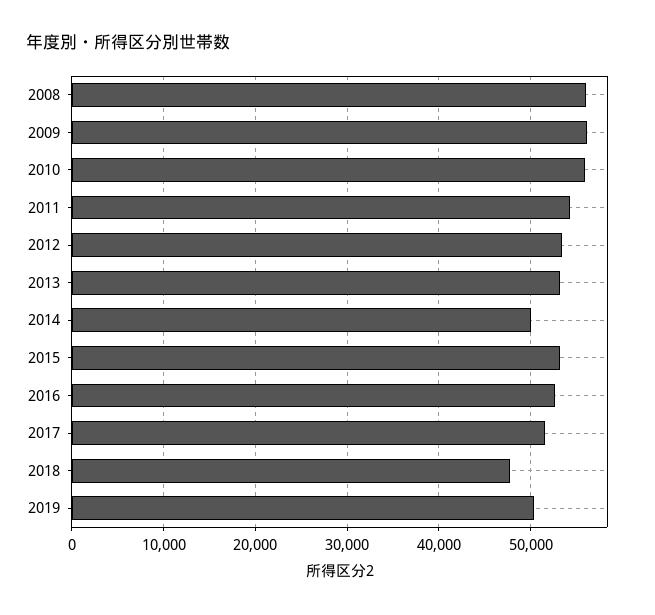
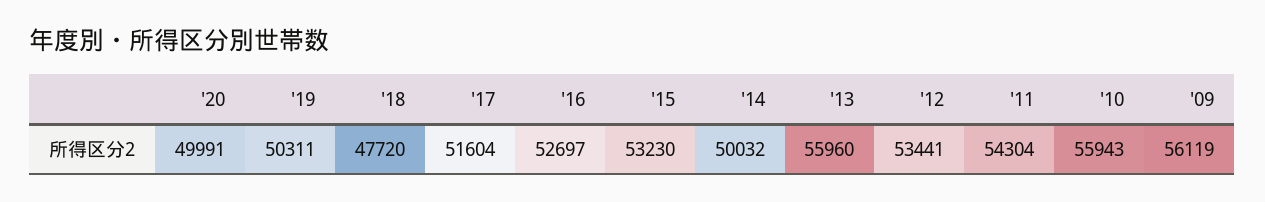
2008: 56000 -> none
2013: 53000 -> 55960
'20: none -> 49991

